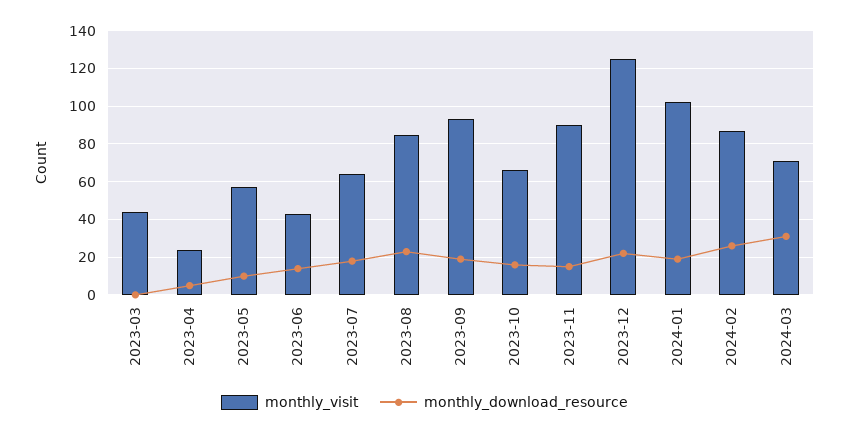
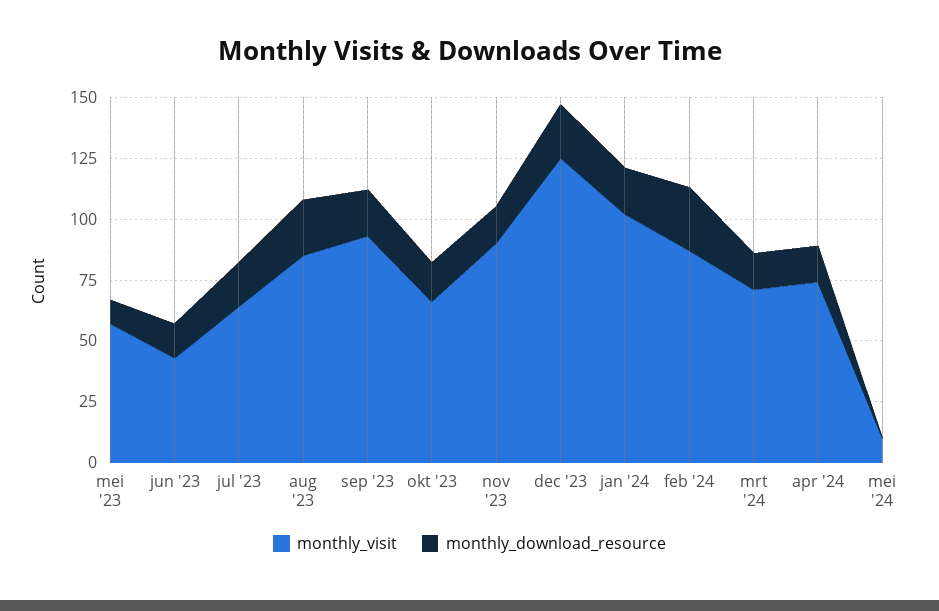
monthly_visit, 2023-03: 45 -> none
monthly_download_resource, 2023-03: 0 -> none
monthly_visit, 2023-04: 25 -> none
monthly_download_resource, 2023-04: 5 -> none
monthly_download_resource, 2024-03: 30 -> 15
monthly_visit, apr '24: none -> 75
monthly_download_resource, apr '24: none -> 15
monthly_visit, mei '24: none -> 10
monthly_download_resource, mei '24: none -> 0

